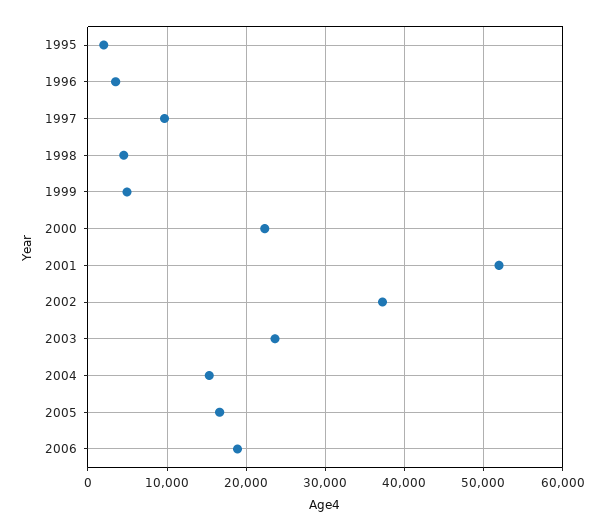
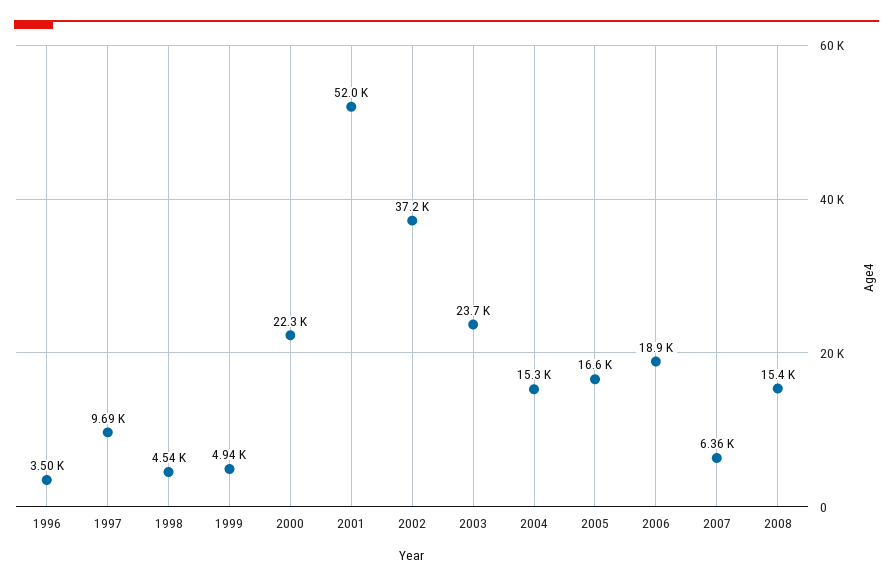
1995: 2000 -> none
2007: none -> 6360
2008: none -> 15400

